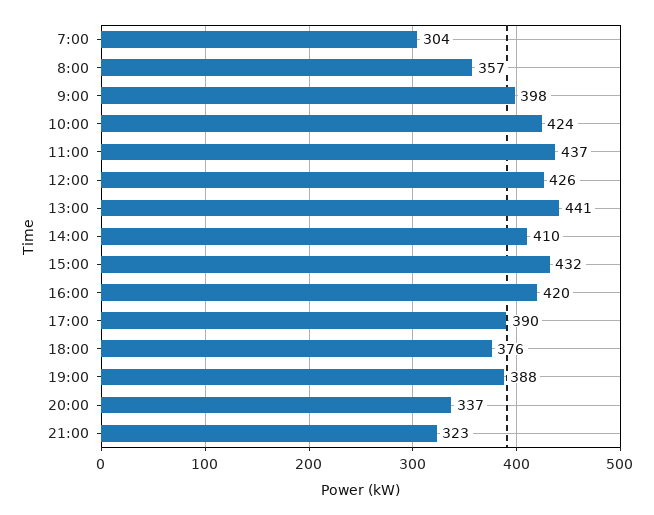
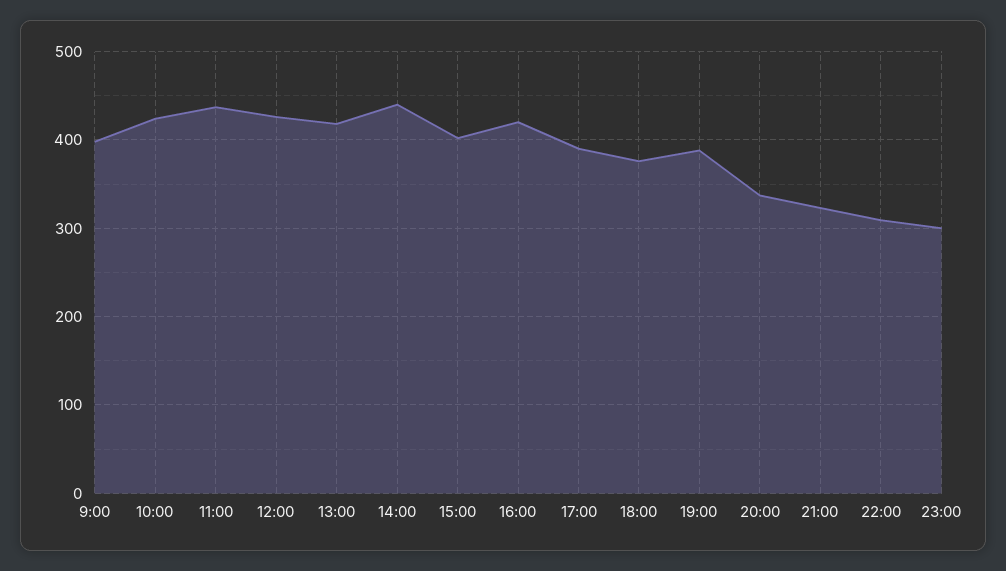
7:00: 304 -> none
8:00: 357 -> none
13:00: 441 -> 420
14:00: 410 -> 440
15:00: 432 -> 400
22:00: none -> 310
23:00: none -> 300

